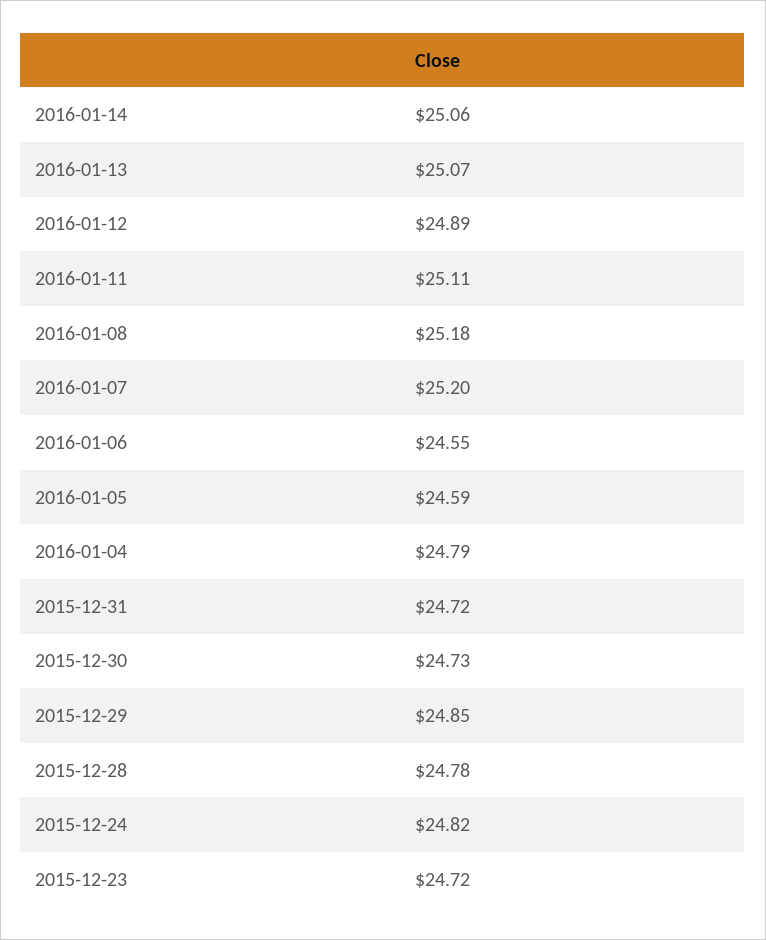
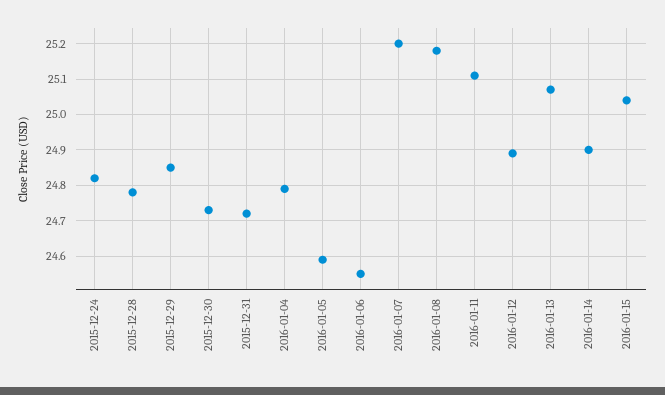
2016-01-14: 25.06 -> 24.9
2015-12-23: 24.72 -> none
2016-01-15: none -> 25.05

